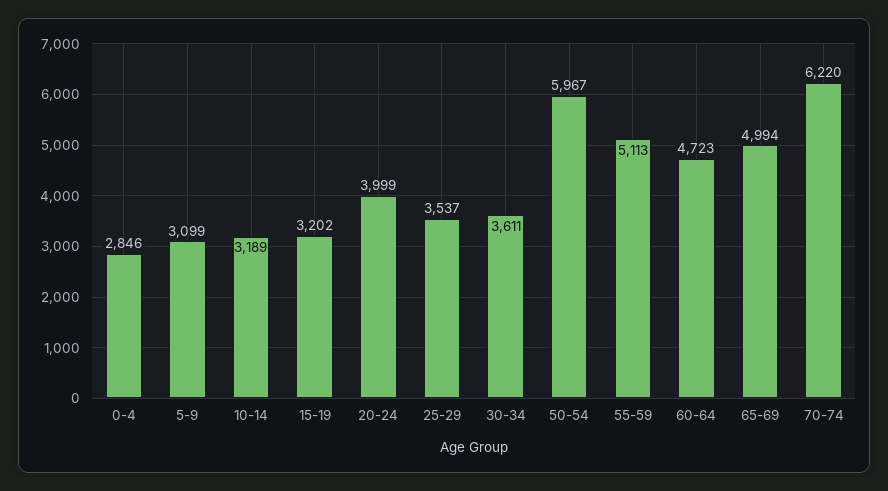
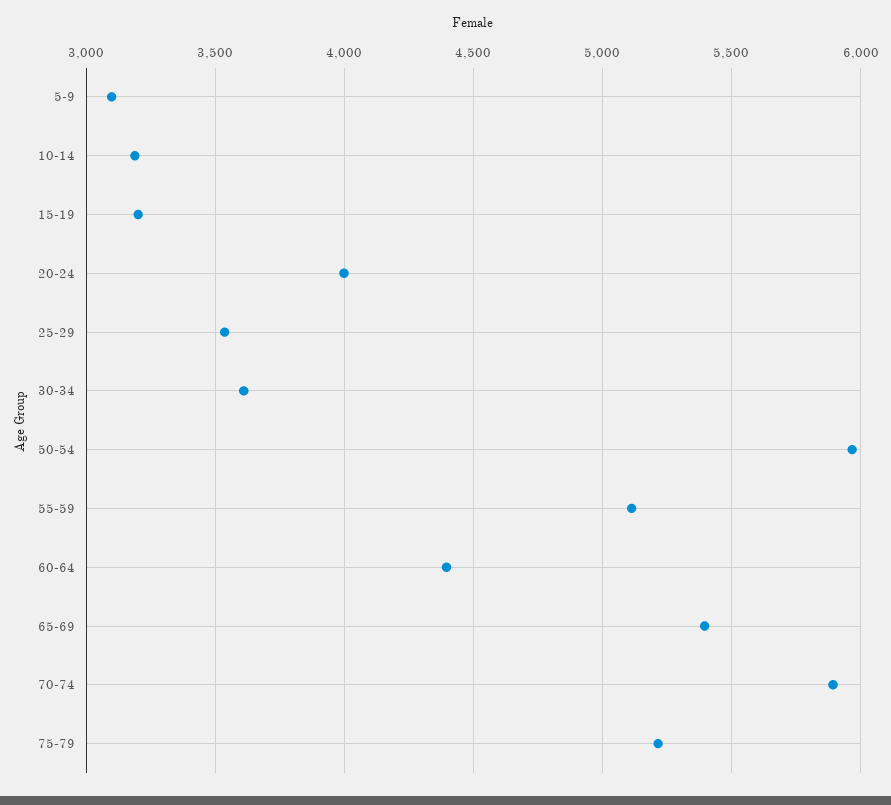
0-4: 2846 -> none
60-64: 4723 -> 4400
65-69: 4994 -> 5400
70-74: 6220 -> 5900
75-79: none -> 5200

